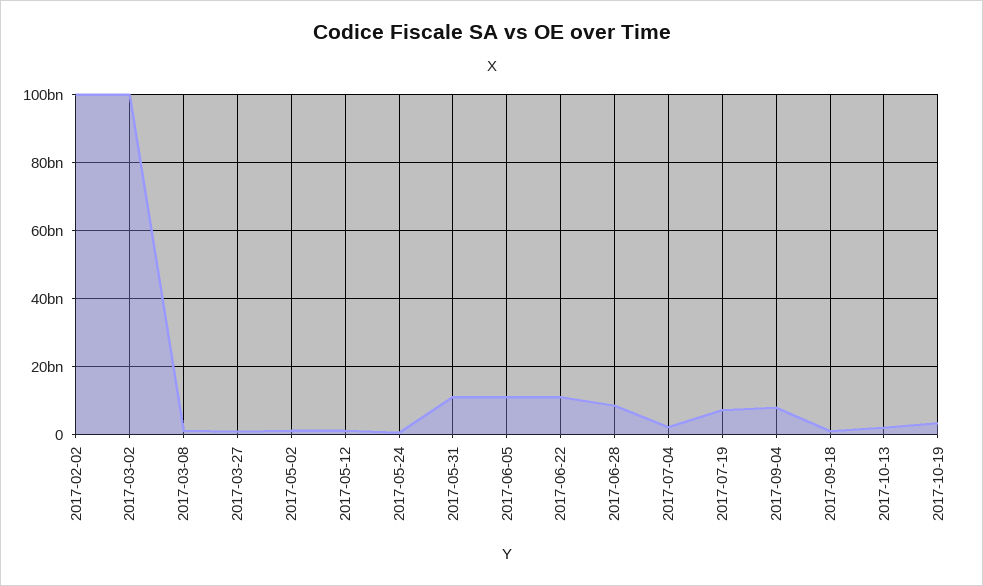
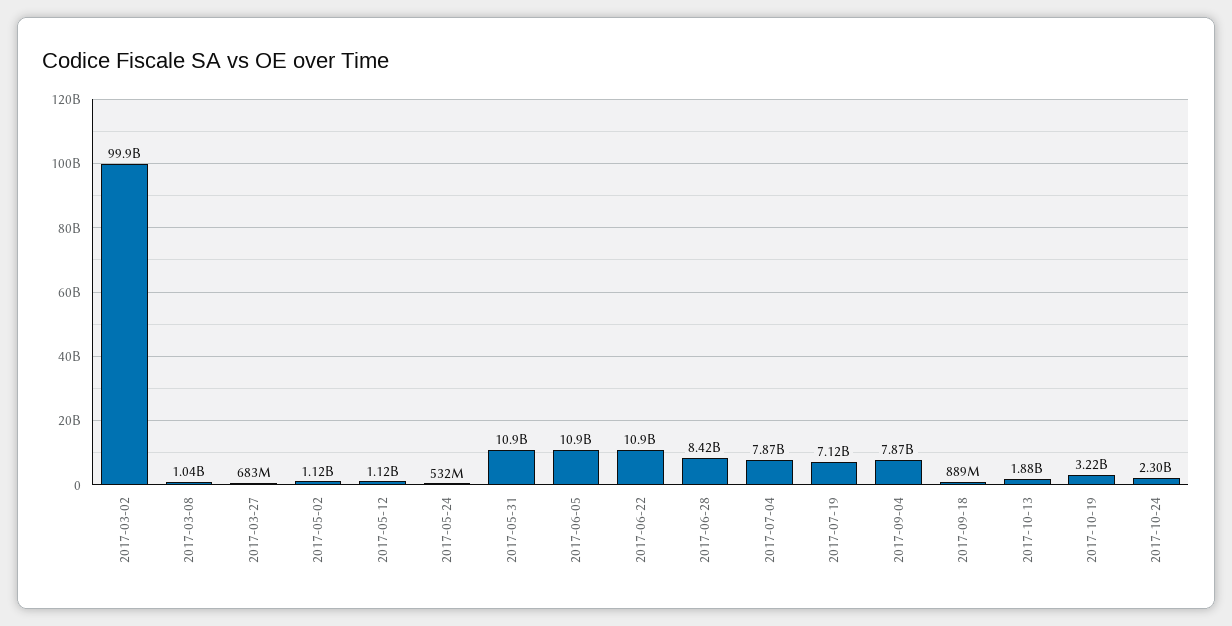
2017-02-02: 100000000000 -> none
2017-07-04: 2000000000 -> 7870000000
2017-10-24: none -> 2300000000

